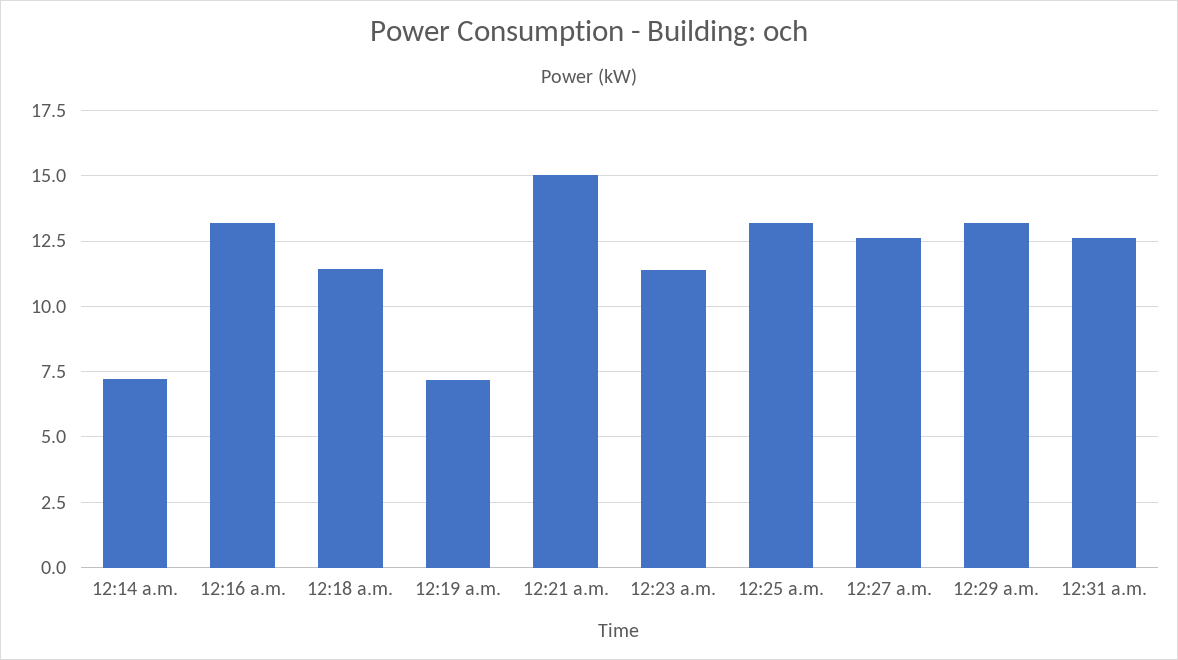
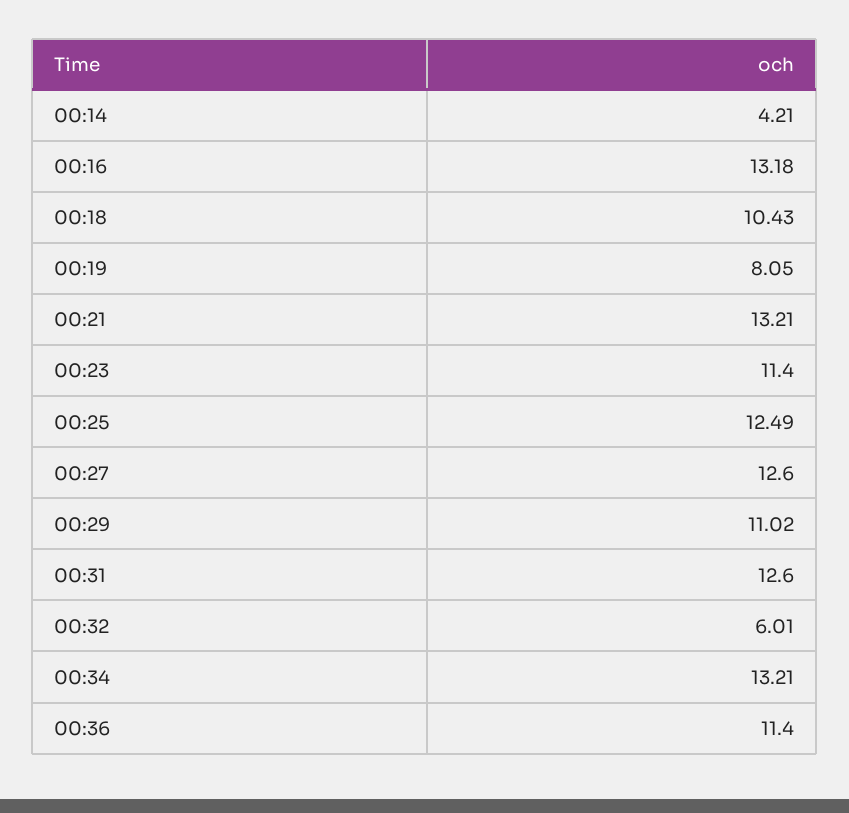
12:14 a.m.: 7.25 -> 4.21
12:18 a.m.: 11.5 -> 10.43
12:19 a.m.: 7.25 -> 8.05
12:21 a.m.: 15 -> 13.21
12:25 a.m.: 13.25 -> 12.49
12:29 a.m.: 13.25 -> 11.02
00:32: none -> 6.01
00:34: none -> 13.21
00:36: none -> 11.4

